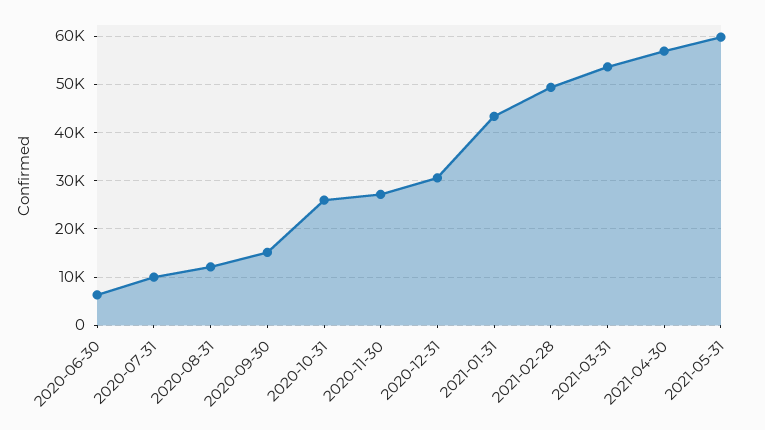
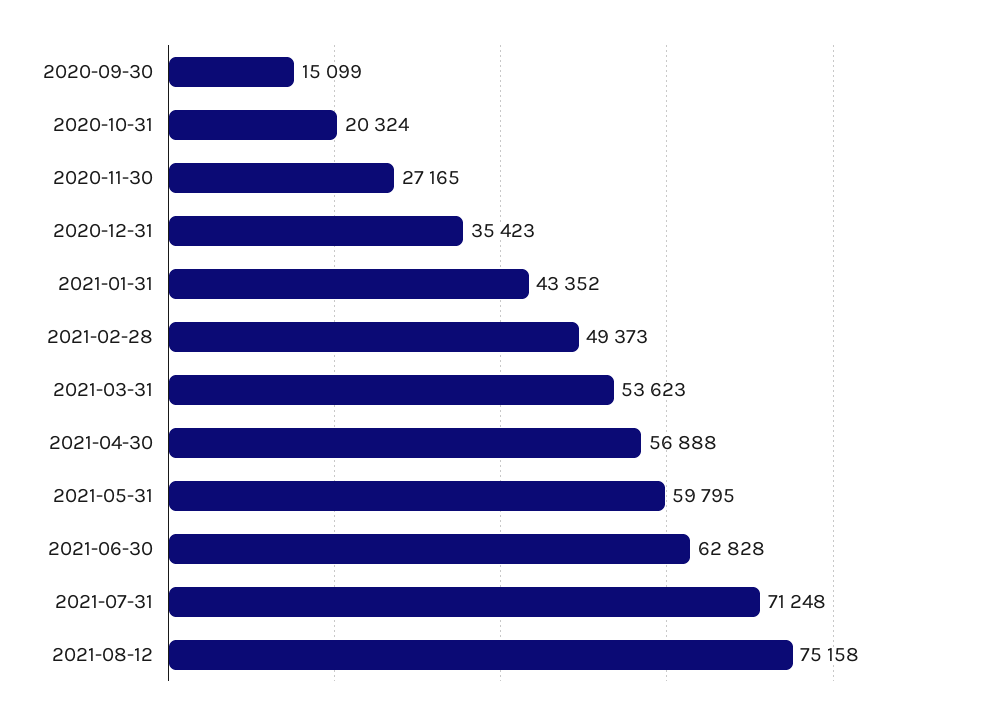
2020-06-30: 6000 -> none
2020-07-31: 10000 -> none
2020-08-31: 12000 -> none
2020-10-31: 26000 -> 20324
2020-12-31: 30000 -> 35423
2021-06-30: none -> 62828
2021-07-31: none -> 71248
2021-08-12: none -> 75158

